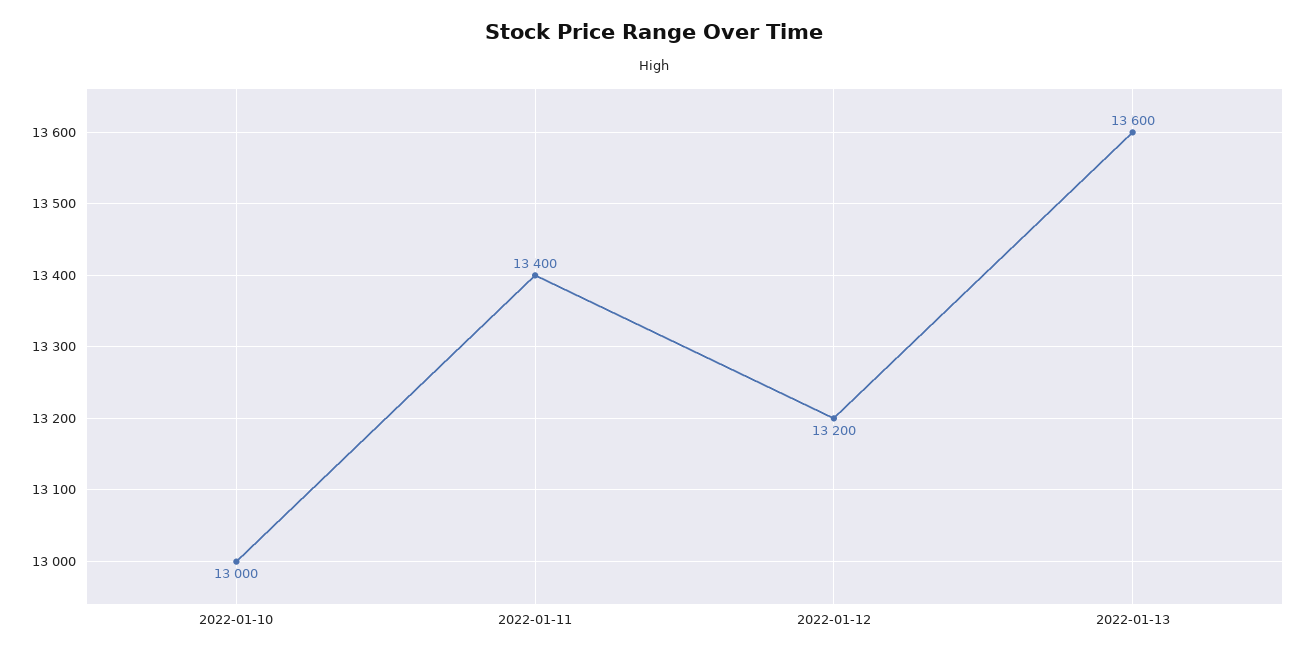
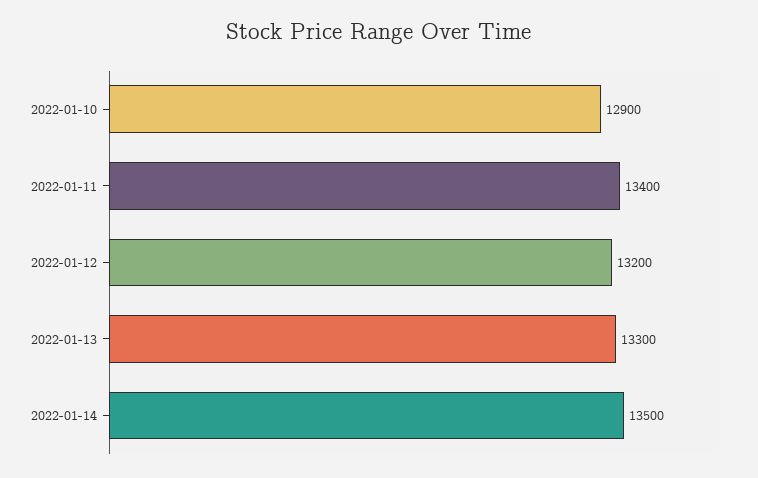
2022-01-10: 13000 -> 12900
2022-01-13: 13600 -> 13300
2022-01-14: none -> 13500

